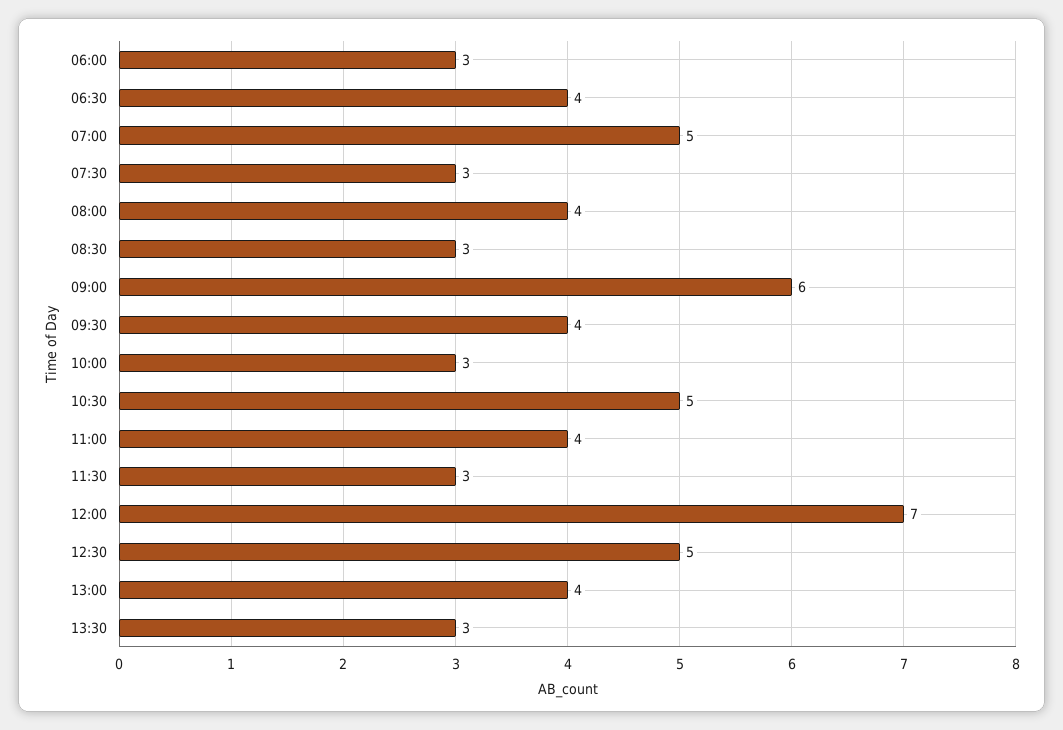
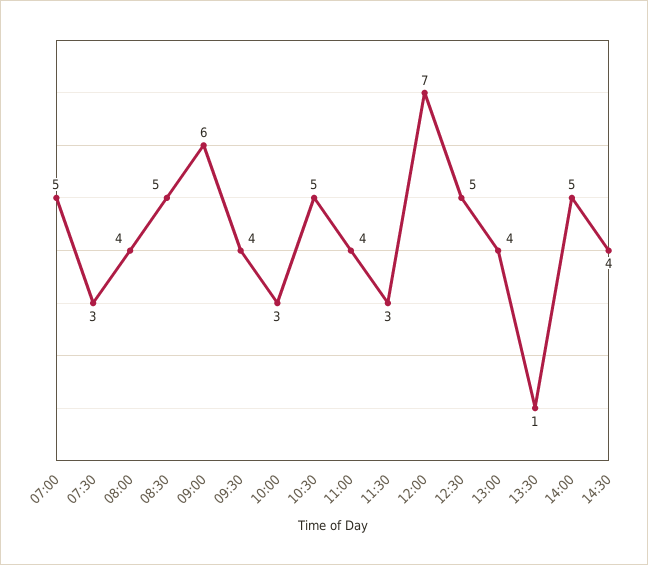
06:00: 3 -> none
06:30: 4 -> none
08:30: 3 -> 5
13:30: 3 -> 1
14:00: none -> 5
14:30: none -> 4

